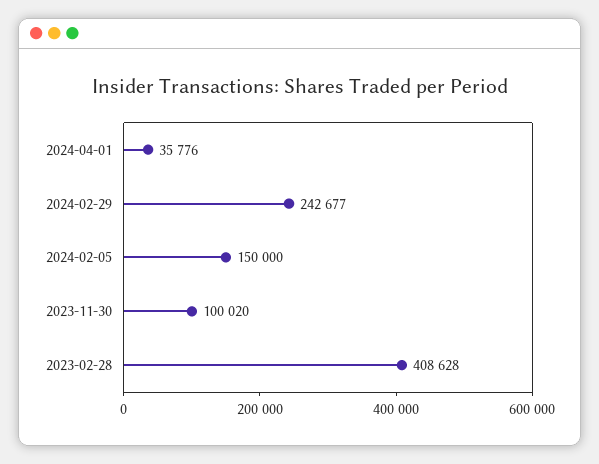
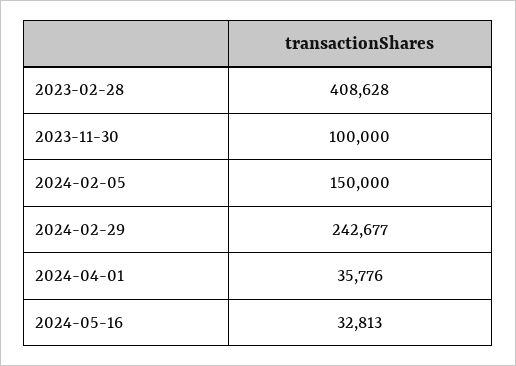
2023-11-30: 100020 -> 100000
2024-05-16: none -> 32813

